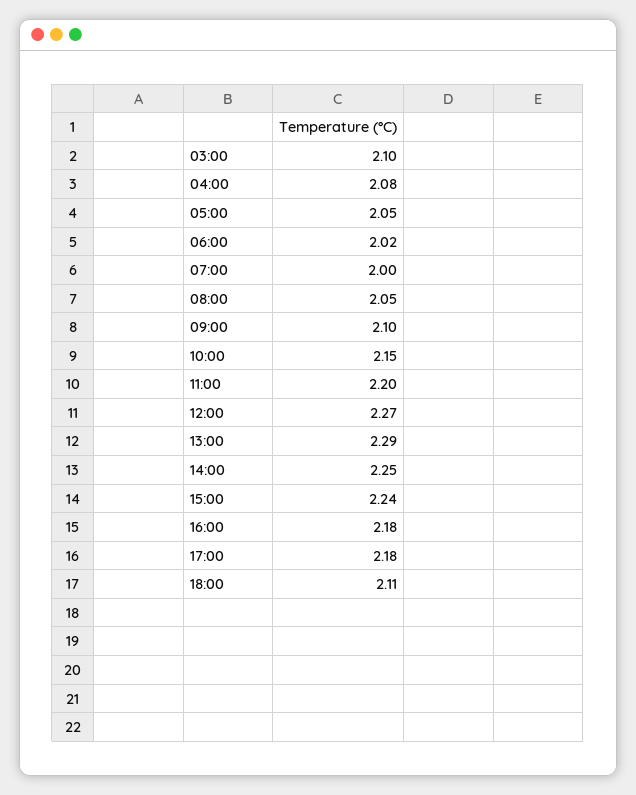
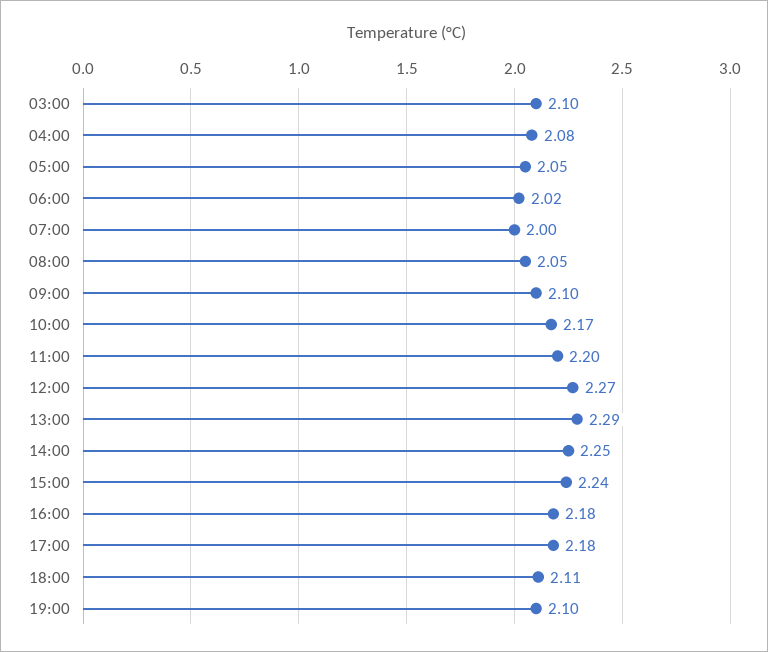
10:00: 2.15 -> 2.17
19:00: none -> 2.1

